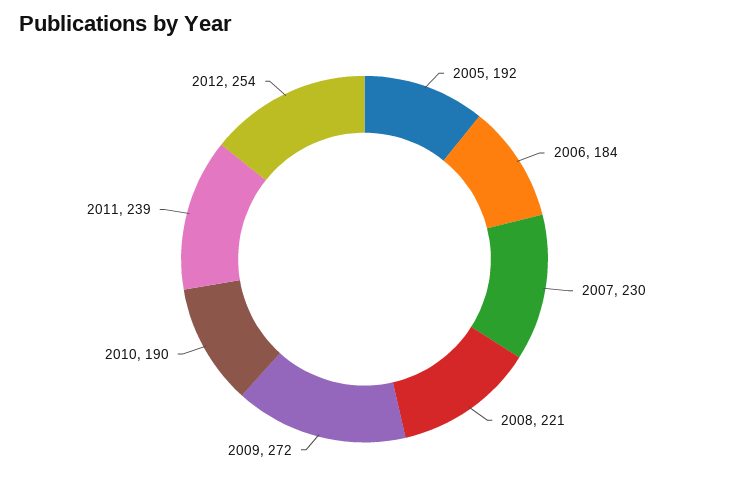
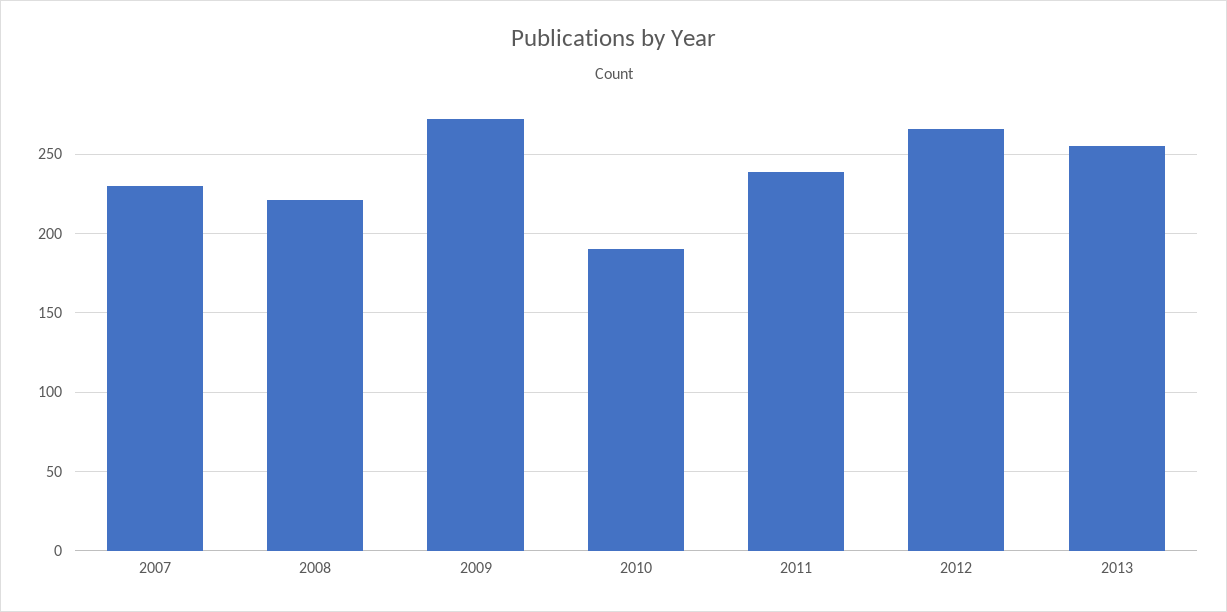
2005: 192 -> none
2006: 184 -> none
2012: 254 -> 265
2013: none -> 255

